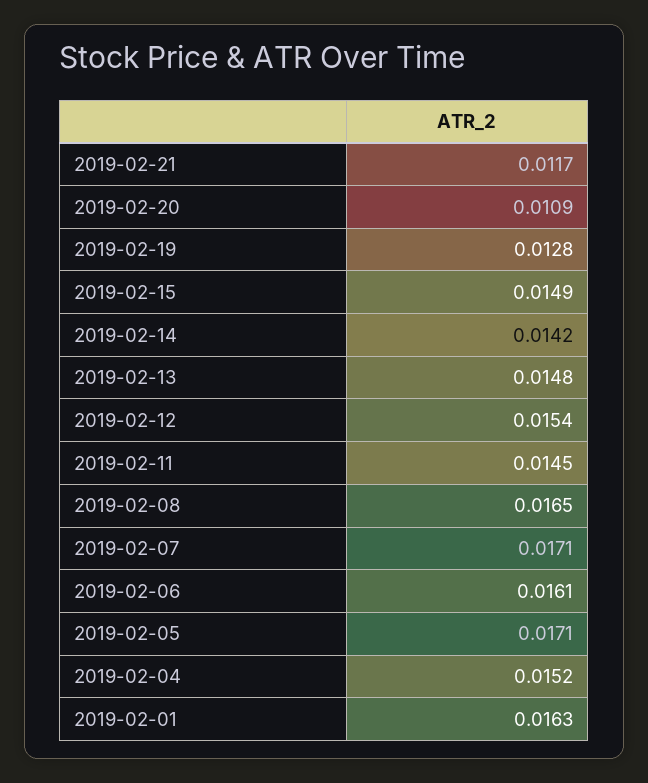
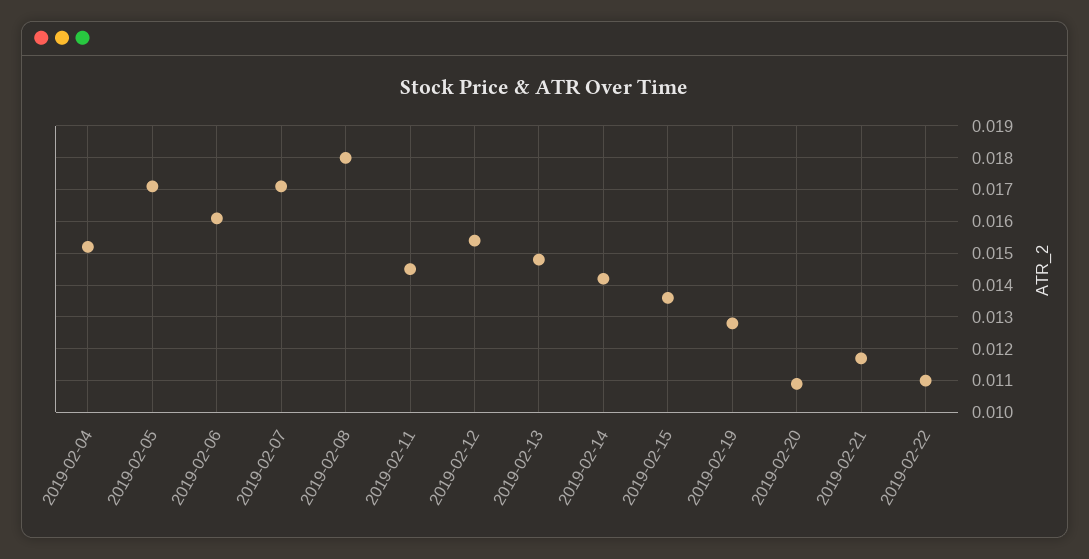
2019-02-15: 0.0149 -> 0.0135
2019-02-08: 0.0165 -> 0.018
2019-02-01: 0.0163 -> none
2019-02-22: none -> 0.011

